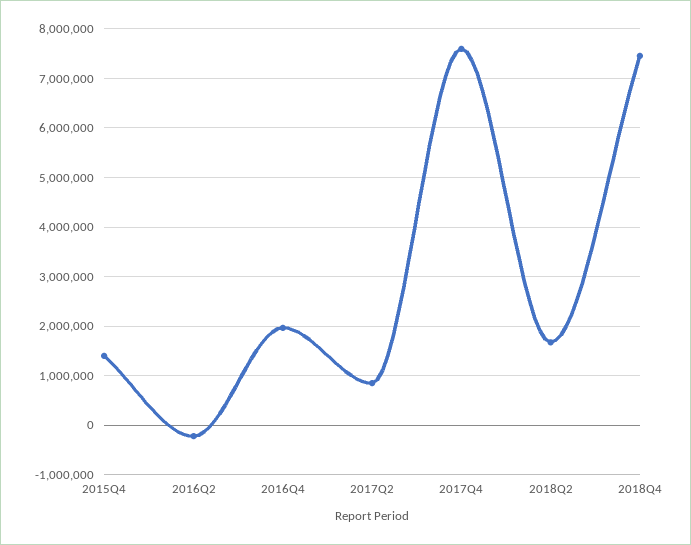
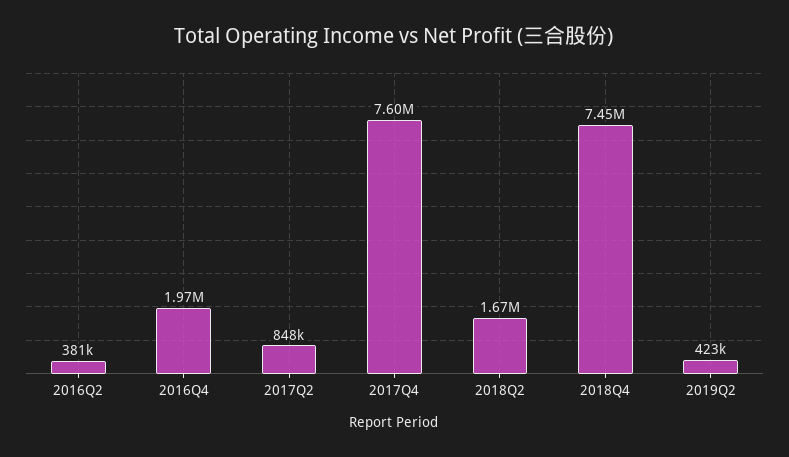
2015Q4: 1400000 -> none
2016Q2: -200000 -> 381000
2019Q2: none -> 423000

